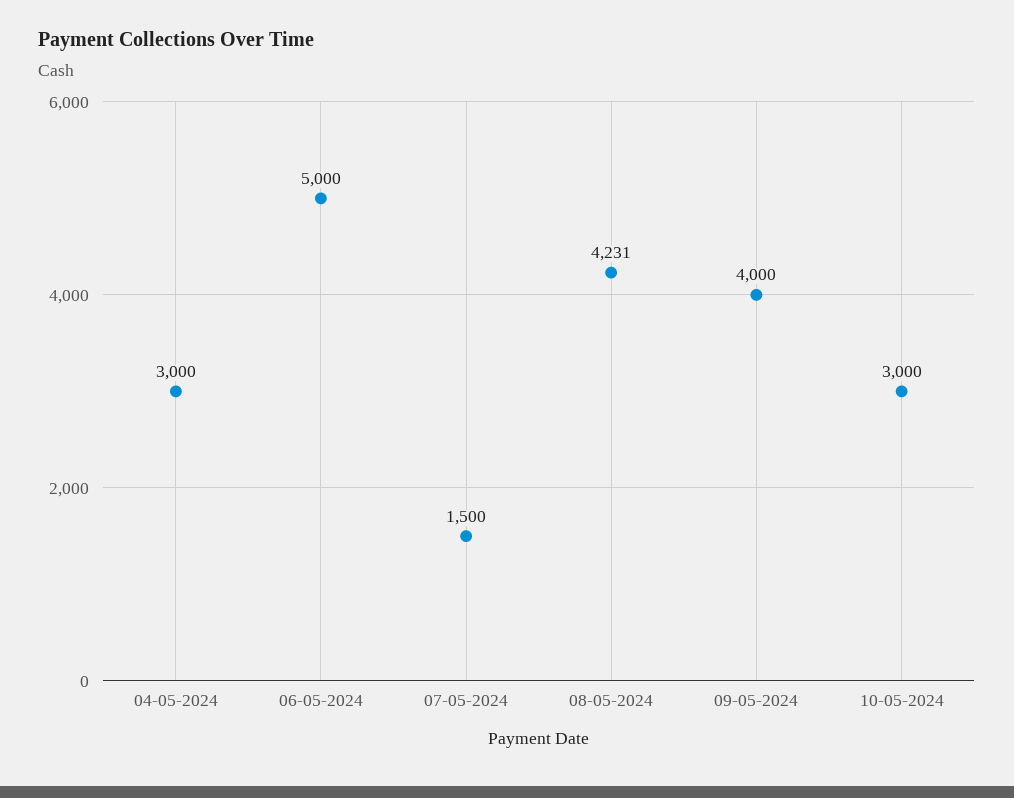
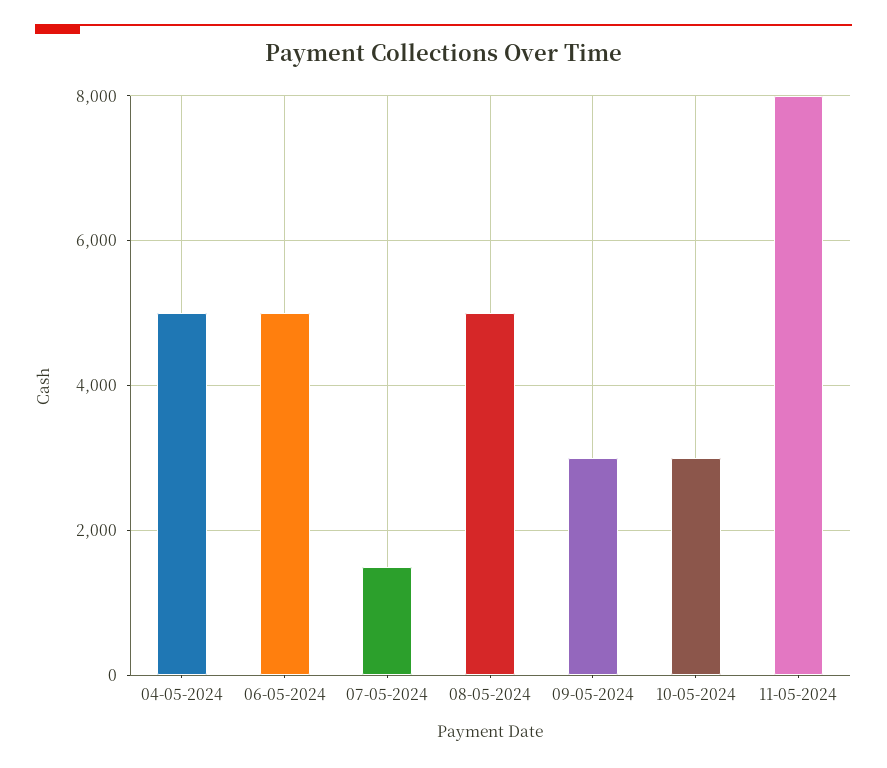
04-05-2024: 3000 -> 5000
08-05-2024: 4231 -> 5000
09-05-2024: 4000 -> 3000
11-05-2024: none -> 8000

